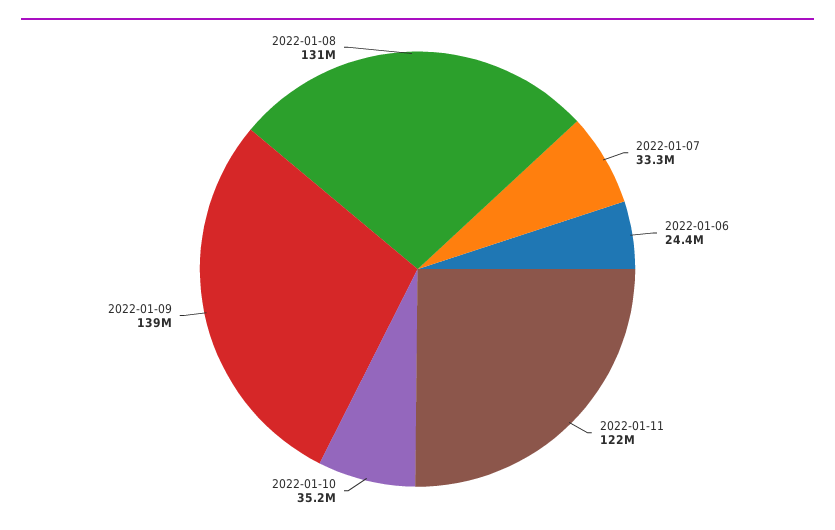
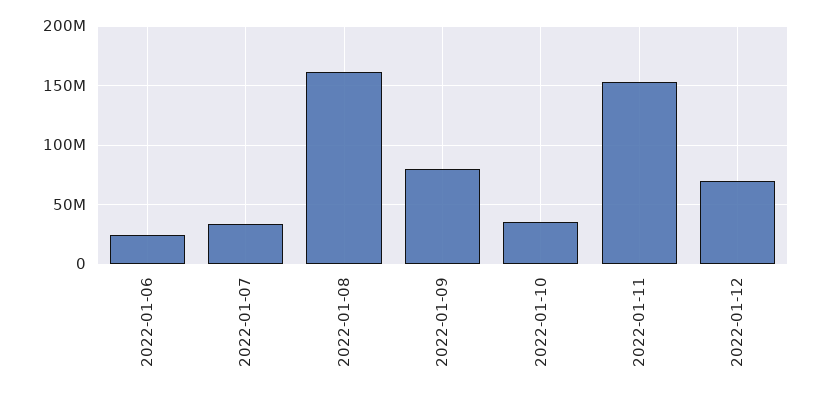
2022-01-11: 122000000 -> 150000000
2022-01-09: 139000000 -> 80000000
2022-01-08: 131000000 -> 160000000
2022-01-12: none -> 70000000

